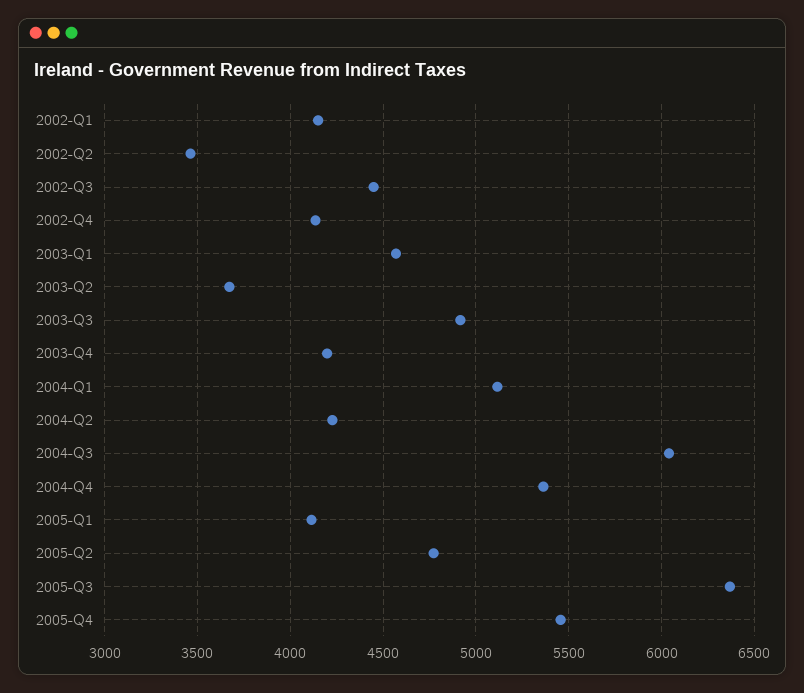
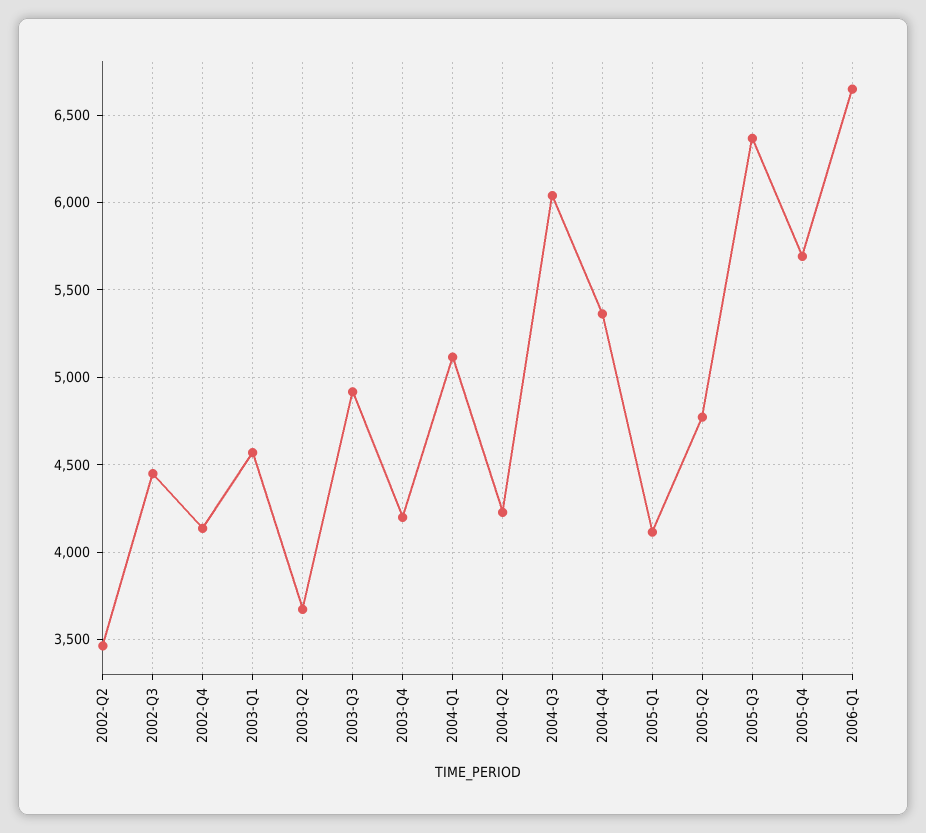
2002-Q1: 4150 -> none
2005-Q4: 5450 -> 5700
2006-Q1: none -> 6650

